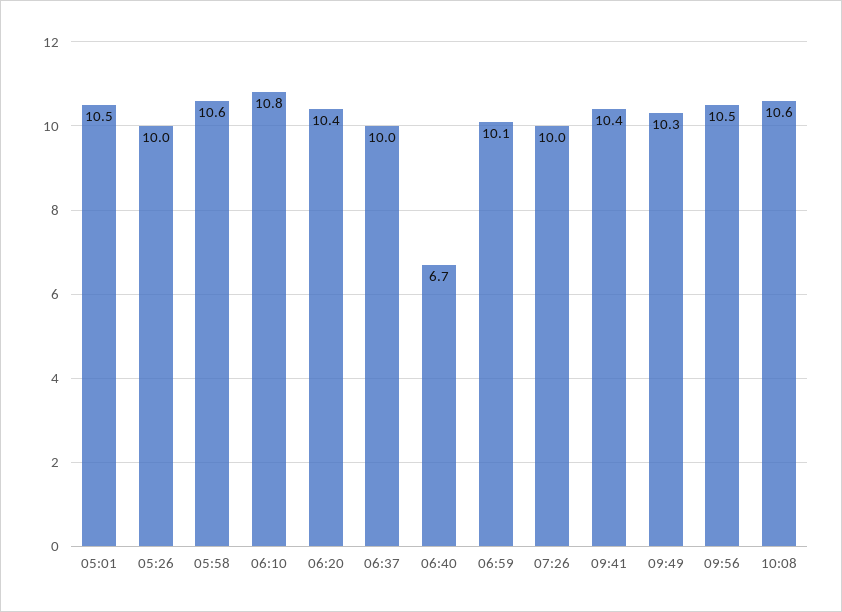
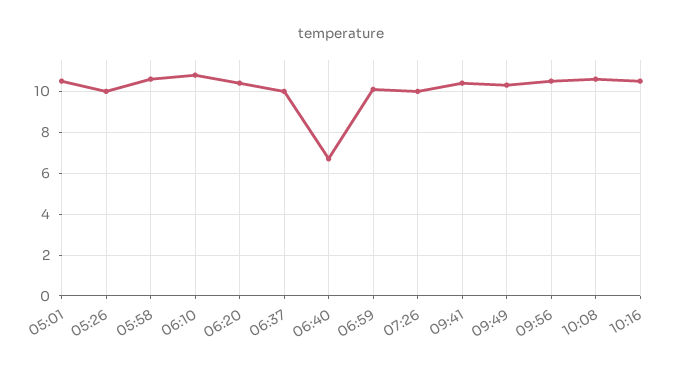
10:16: none -> 10.5

